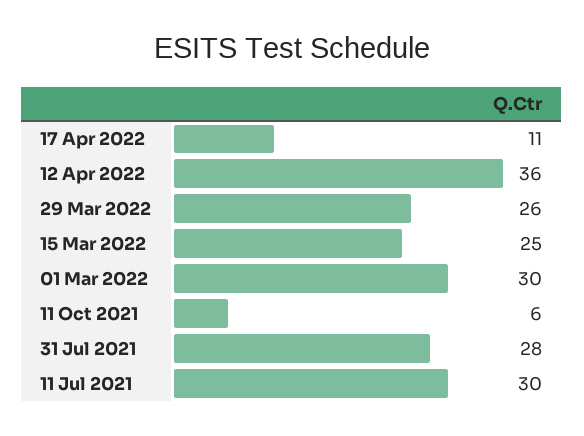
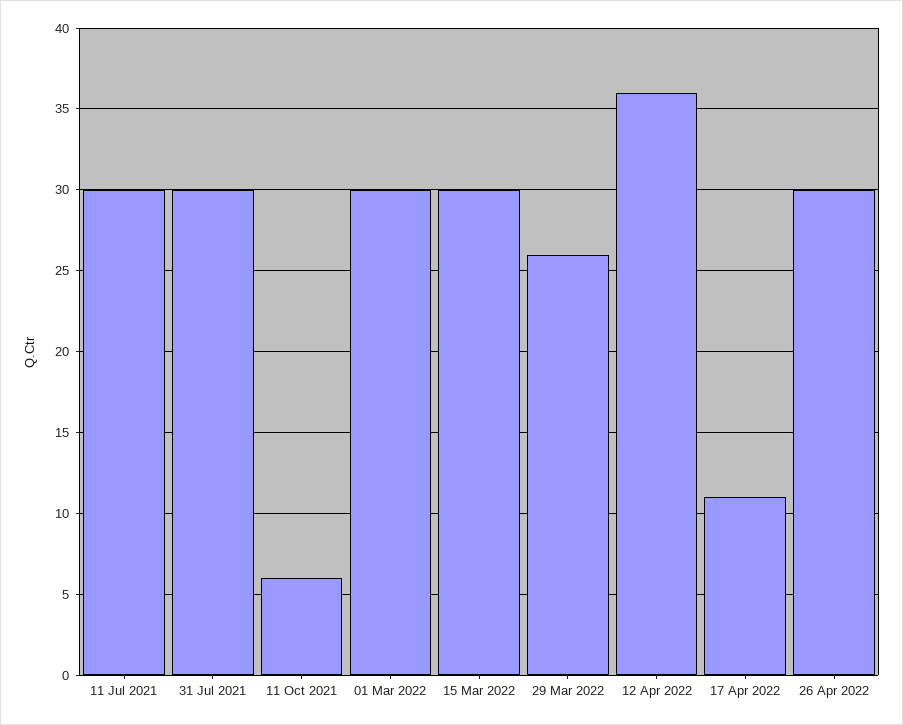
15 Mar 2022: 25 -> 30
31 Jul 2021: 28 -> 30
26 Apr 2022: none -> 30

